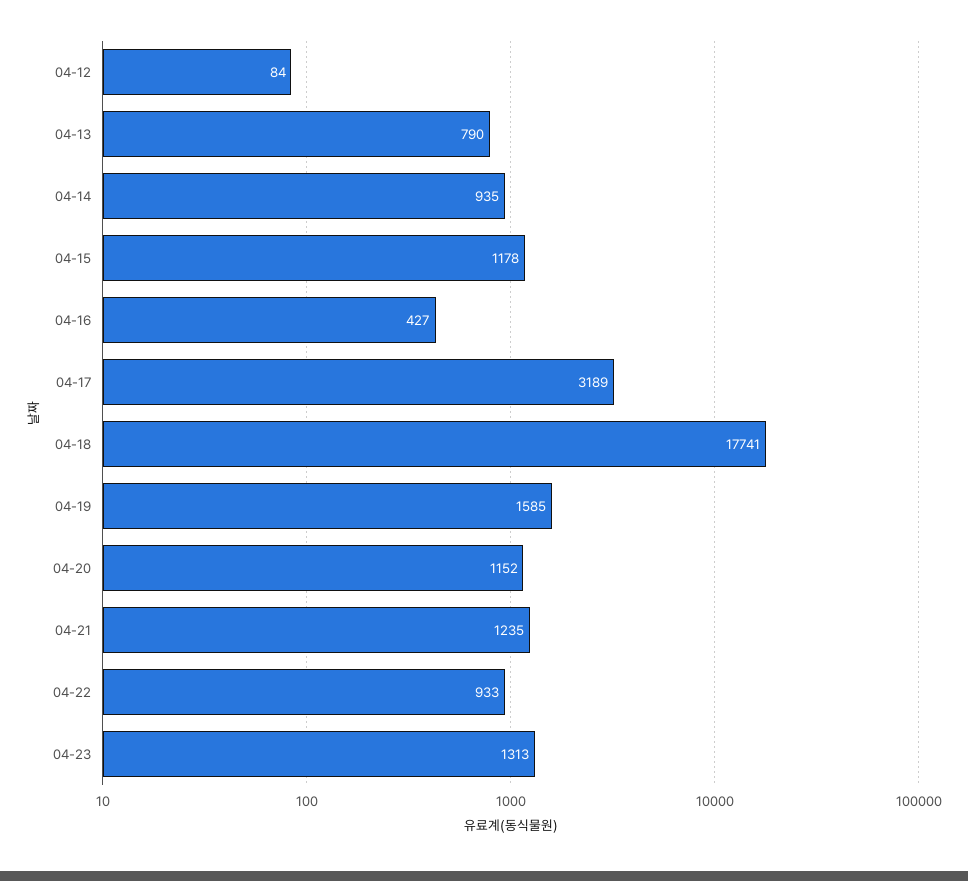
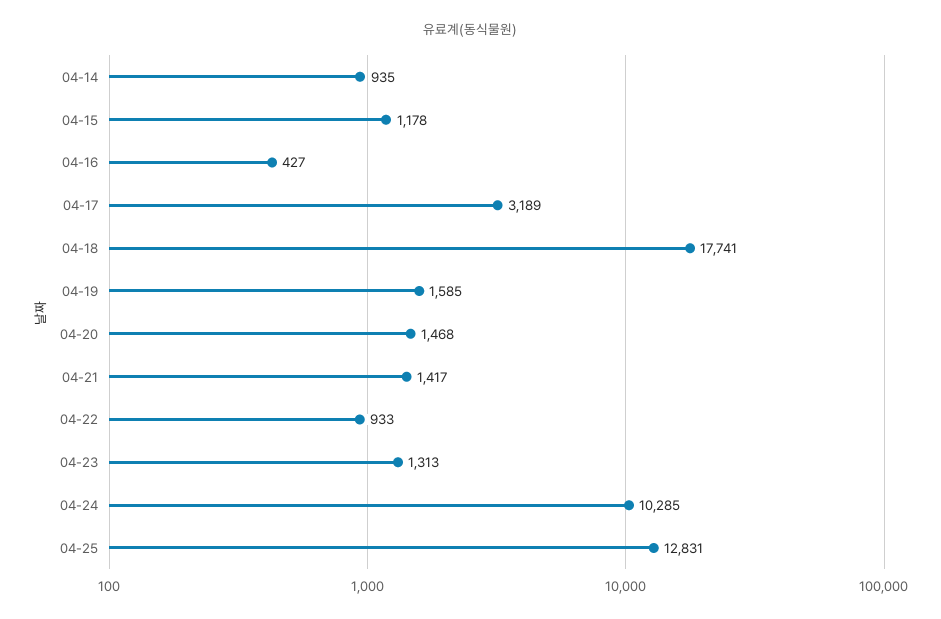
04-12: 84 -> none
04-13: 790 -> none
04-20: 1152 -> 1468
04-21: 1235 -> 1417
04-24: none -> 10285
04-25: none -> 12831

